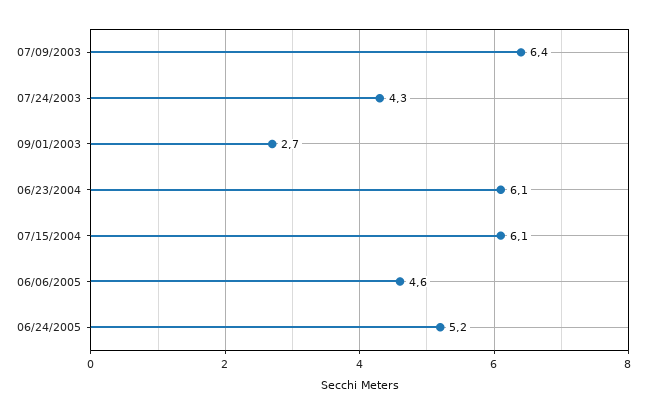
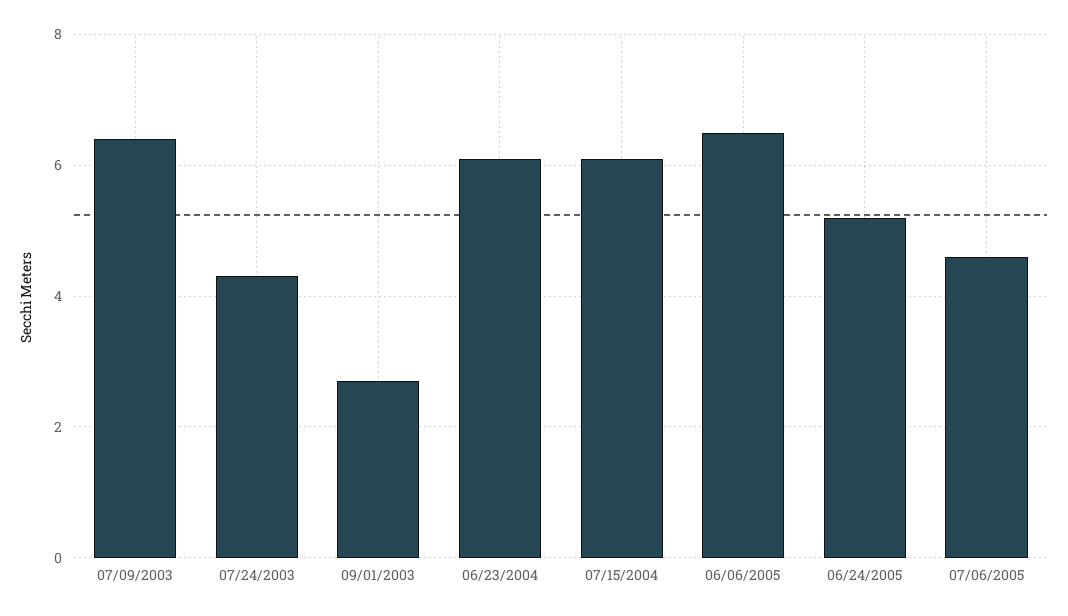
06/06/2005: 4.6 -> 6.5
07/06/2005: none -> 4.5

